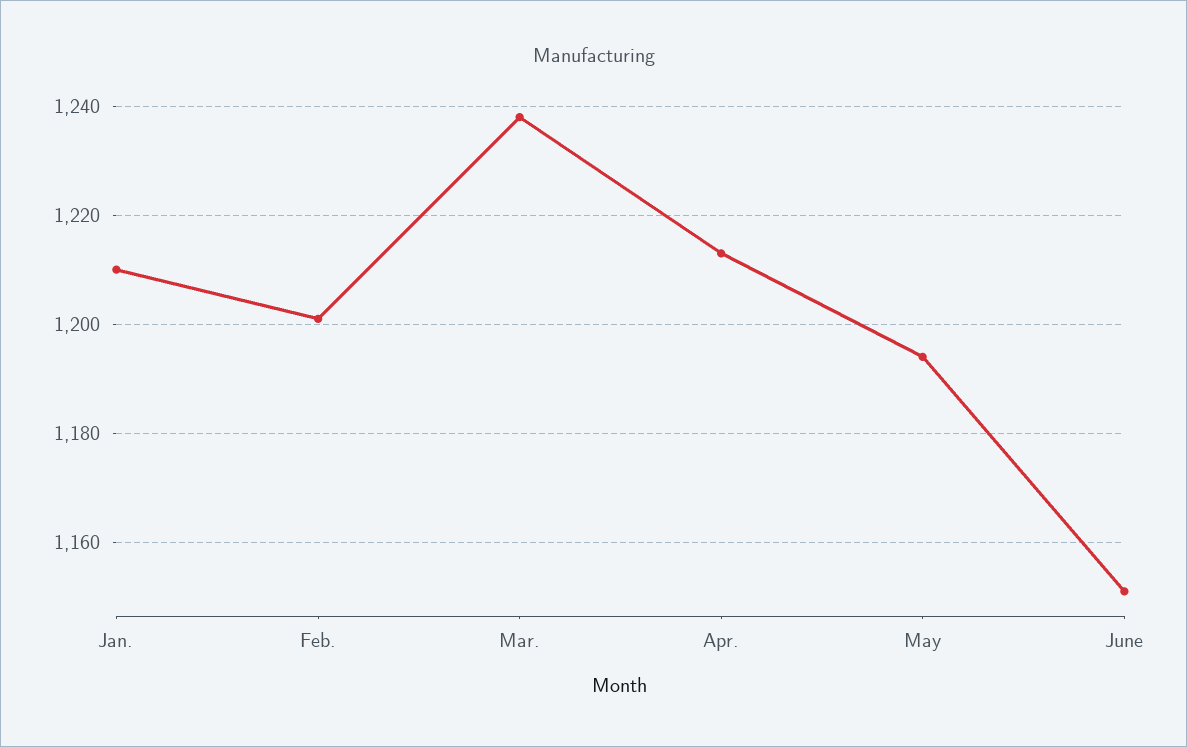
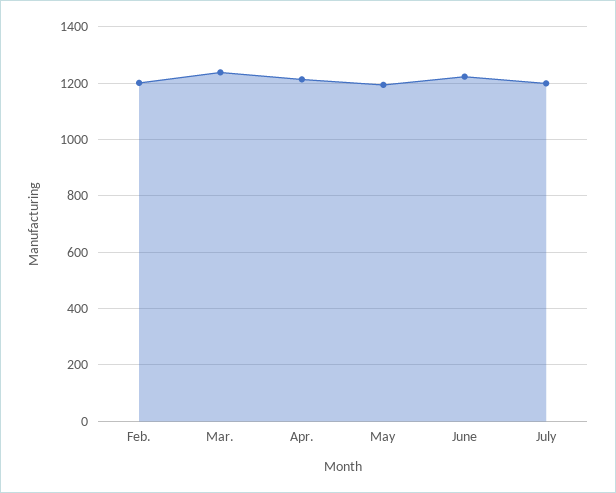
Jan.: 1210 -> none
June: 1150 -> 1225
July: none -> 1200

